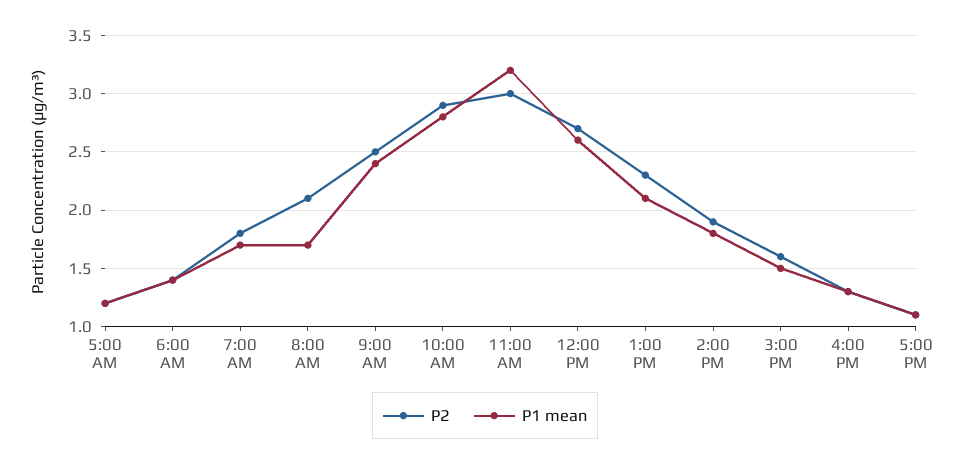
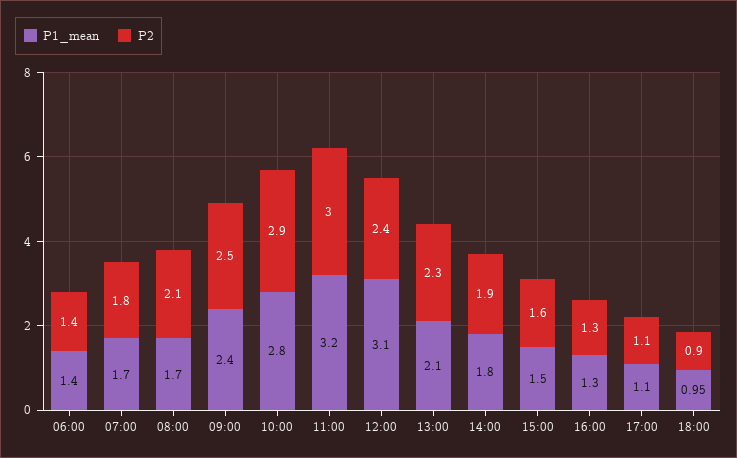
P2, 5:00 AM: 1.2 -> none
P1 mean, 5:00 AM: 1.2 -> none
P2, 12:00 PM: 2.7 -> 2.4
P1 mean, 12:00 PM: 2.6 -> 3.1
P1 mean, 18:00: none -> 0.95
P2, 18:00: none -> 0.9

